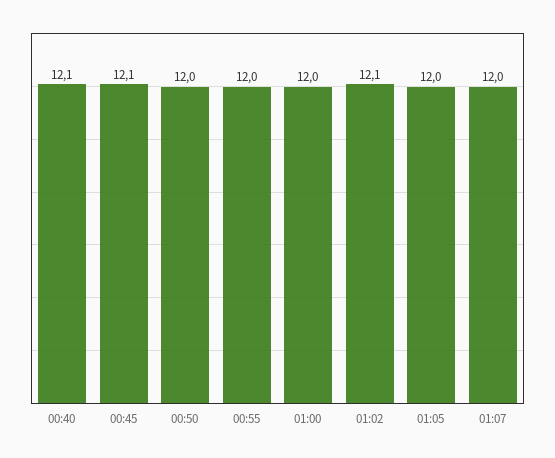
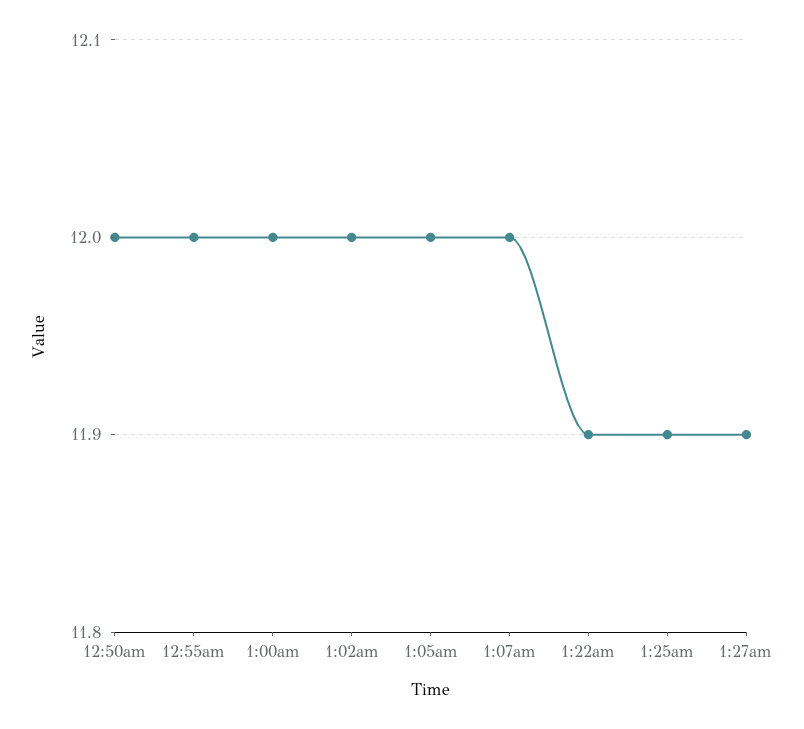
00:40: 12.1 -> none
00:45: 12.1 -> none
01:02: 12.1 -> 12
1:22am: none -> 11.9
1:25am: none -> 11.9
1:27am: none -> 11.9

